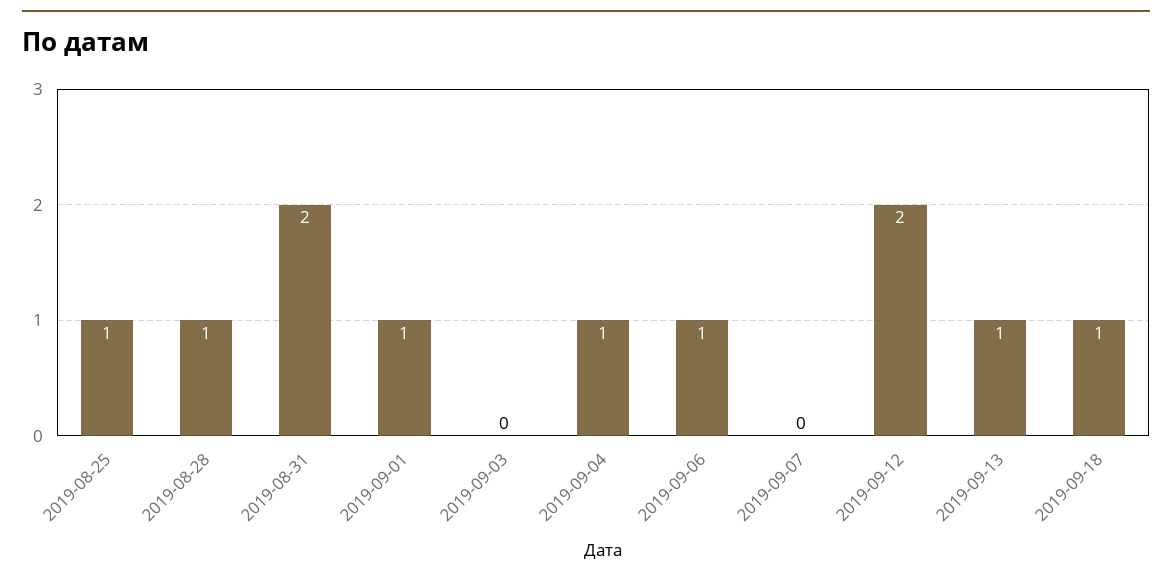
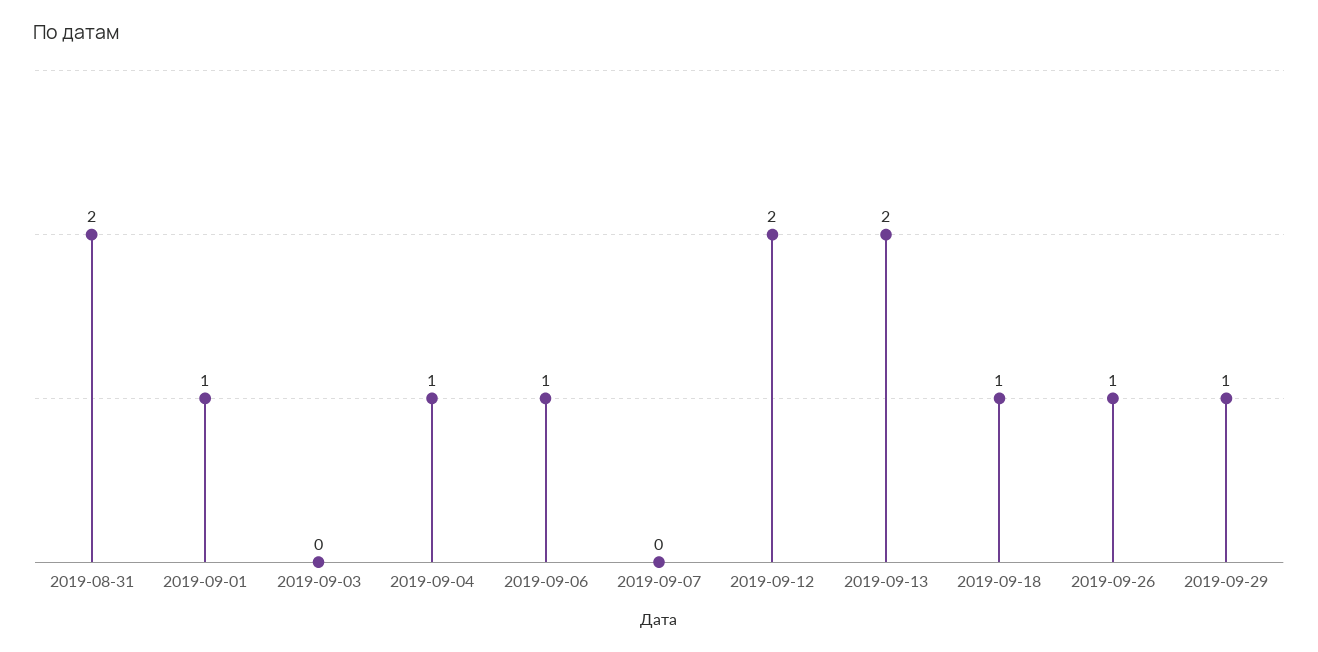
2019-08-25: 1 -> none
2019-08-28: 1 -> none
2019-09-13: 1 -> 2
2019-09-26: none -> 1
2019-09-29: none -> 1

